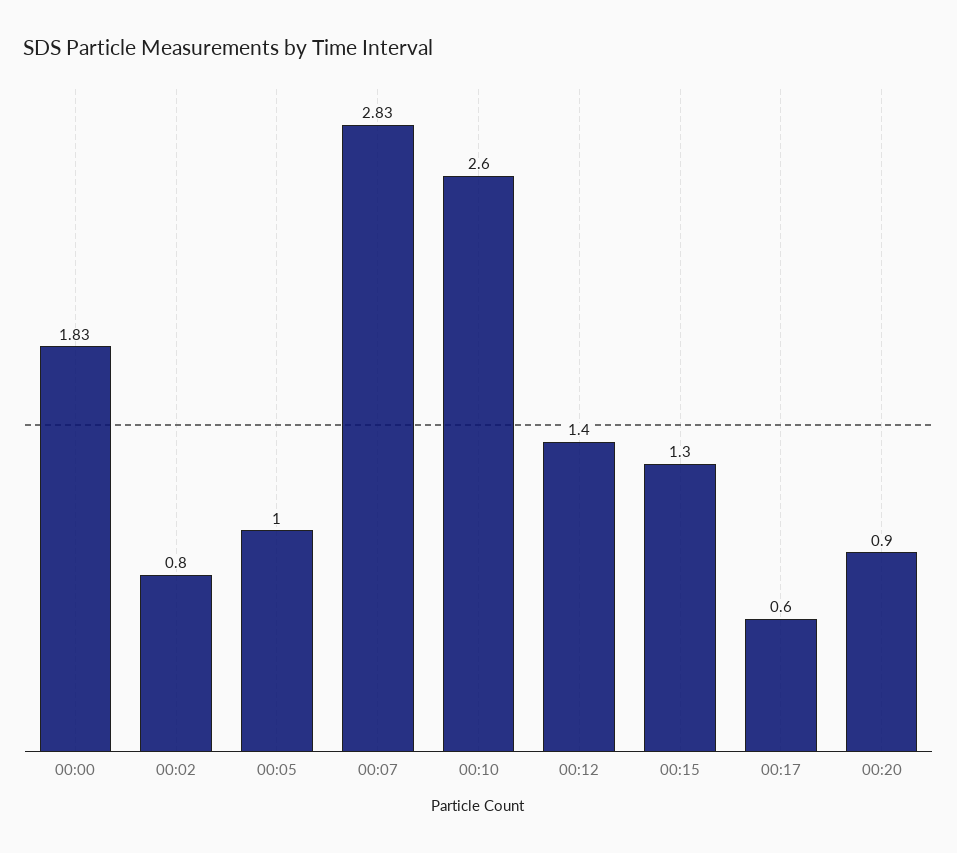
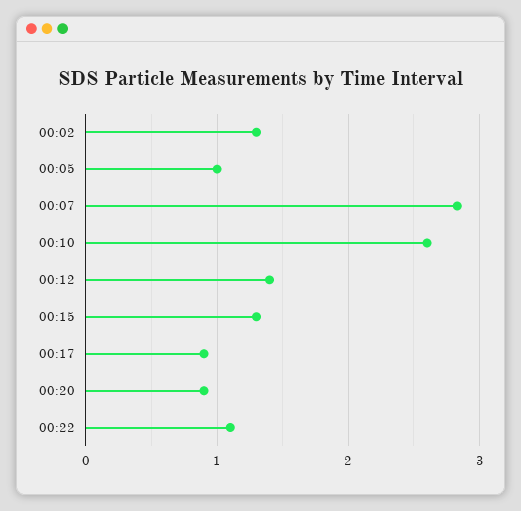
00:00: 1.83 -> none
00:02: 0.8 -> 1.3
00:17: 0.6 -> 0.9
00:22: none -> 1.1

